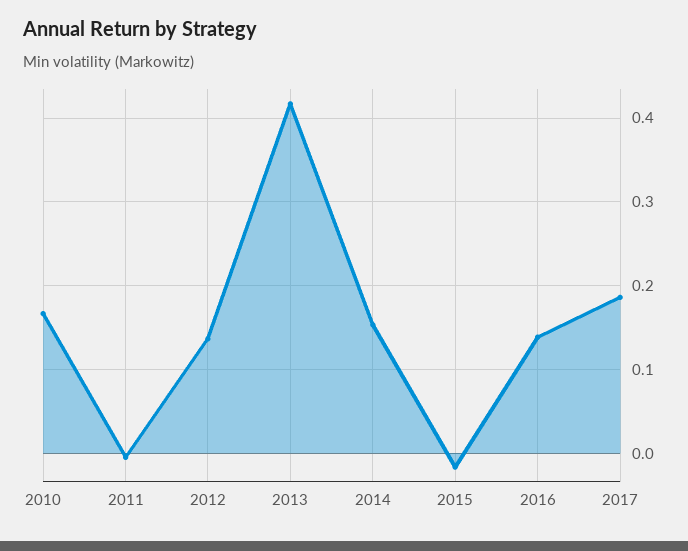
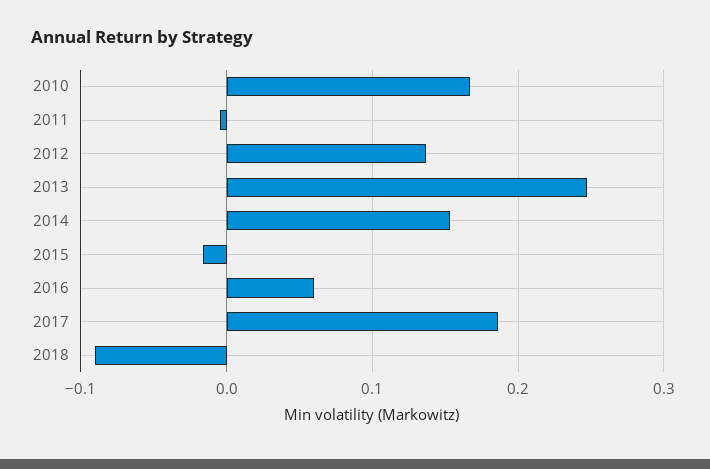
2013: 0.42 -> 0.25
2016: 0.14 -> 0.06
2018: none -> -0.09

